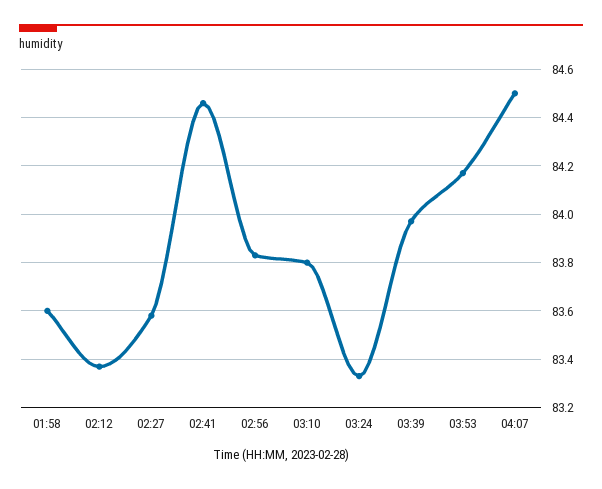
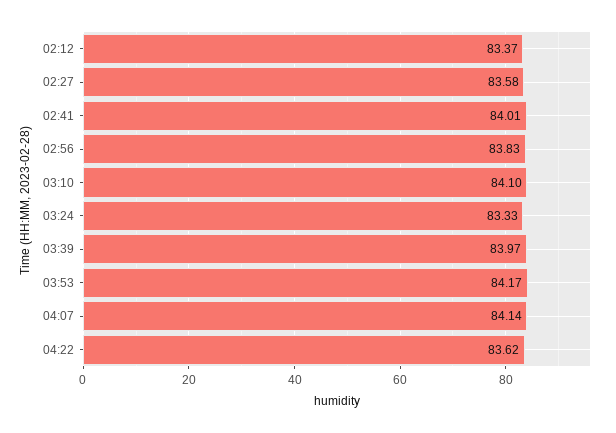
01:58: 83.6 -> none
02:41: 84.45 -> 84.01
03:10: 83.8 -> 84.1
04:07: 84.5 -> 84.14
04:22: none -> 83.62

